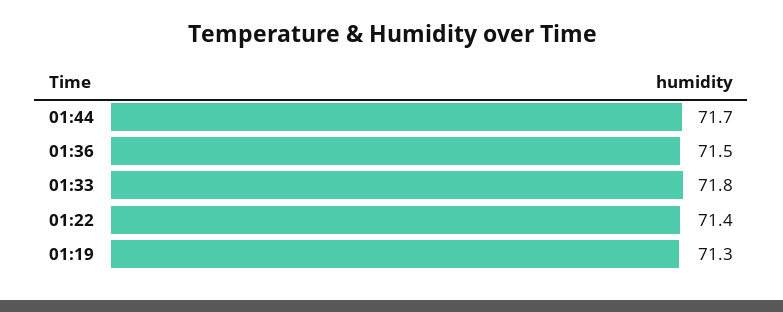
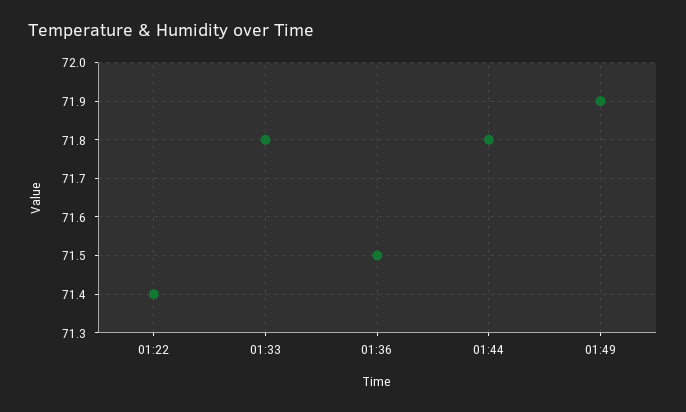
01:44: 71.7 -> 71.8
01:19: 71.3 -> none
01:49: none -> 71.9

